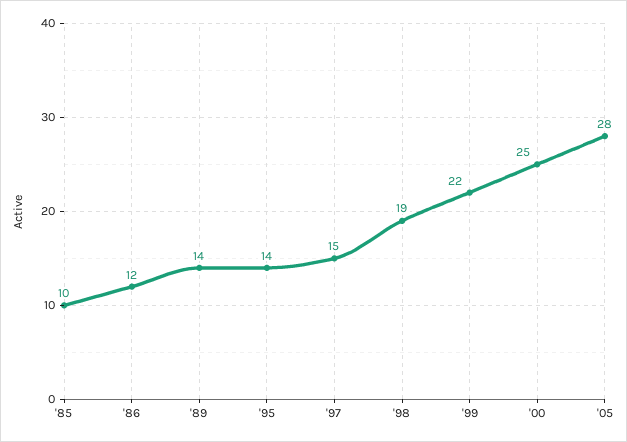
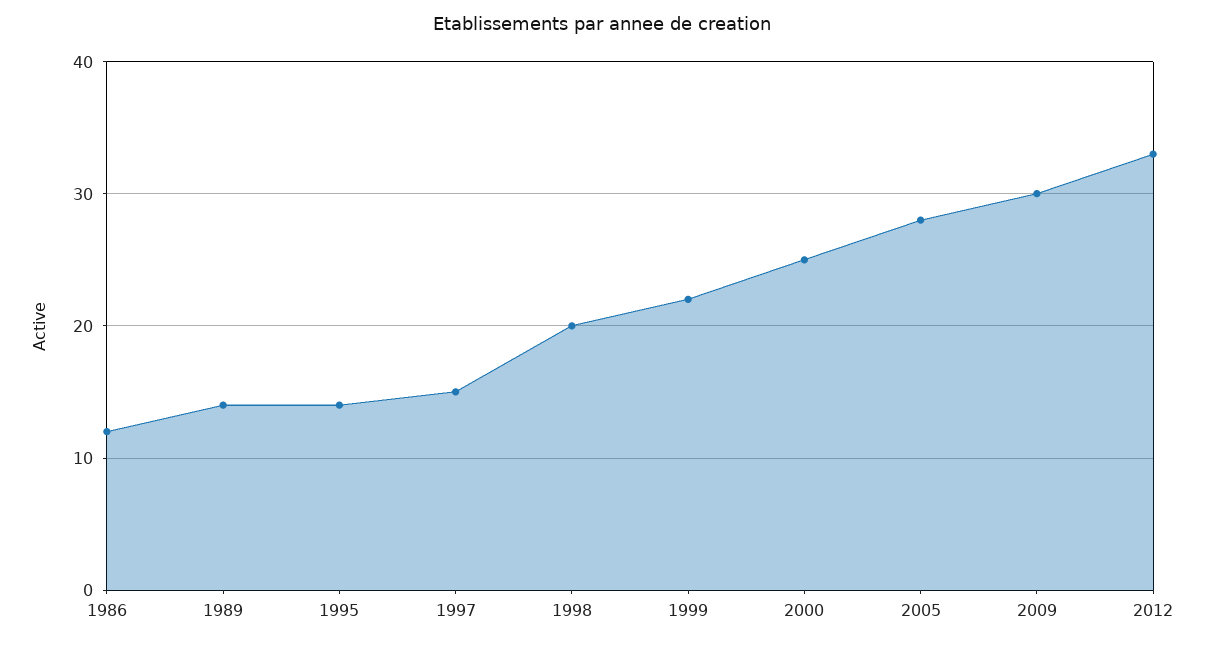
'85: 10 -> none
'98: 19 -> 20
2009: none -> 30
2012: none -> 33

